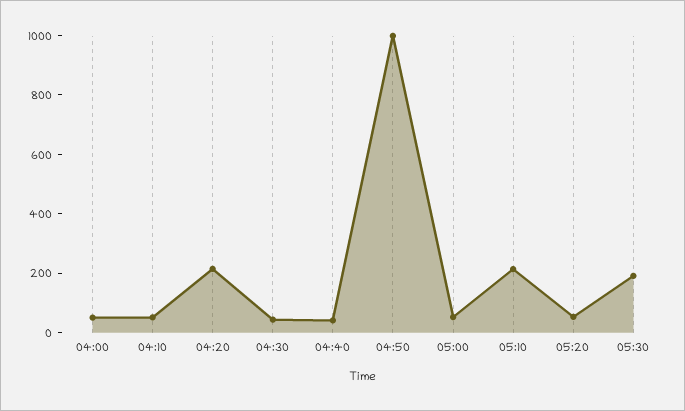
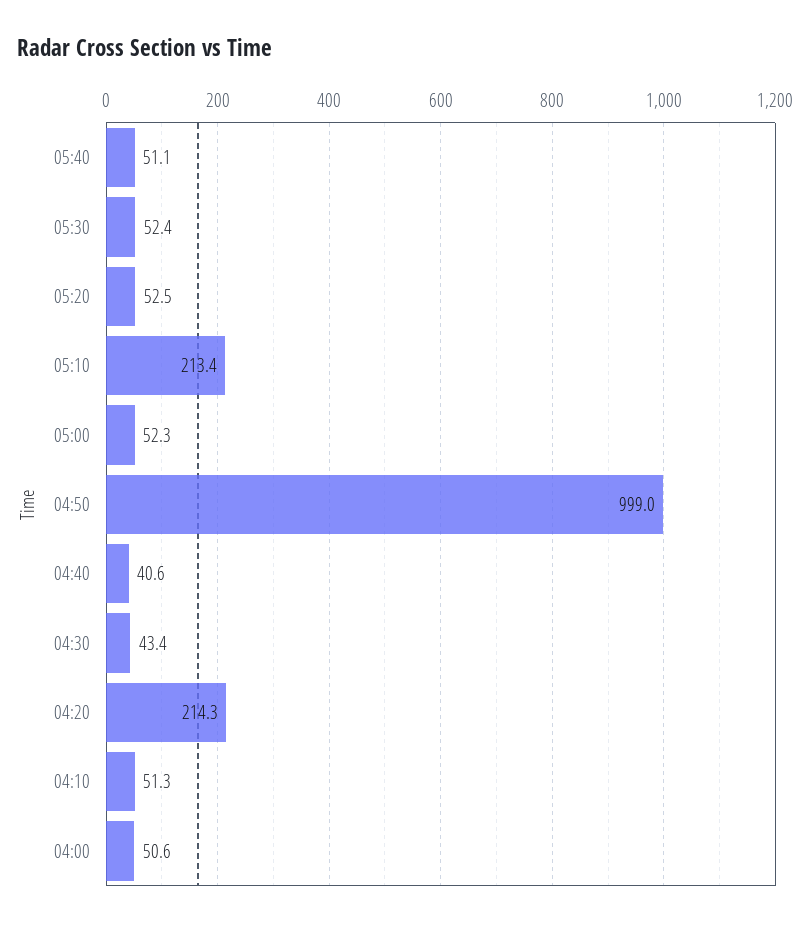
05:30: 200 -> 52.4
05:40: none -> 51.1

